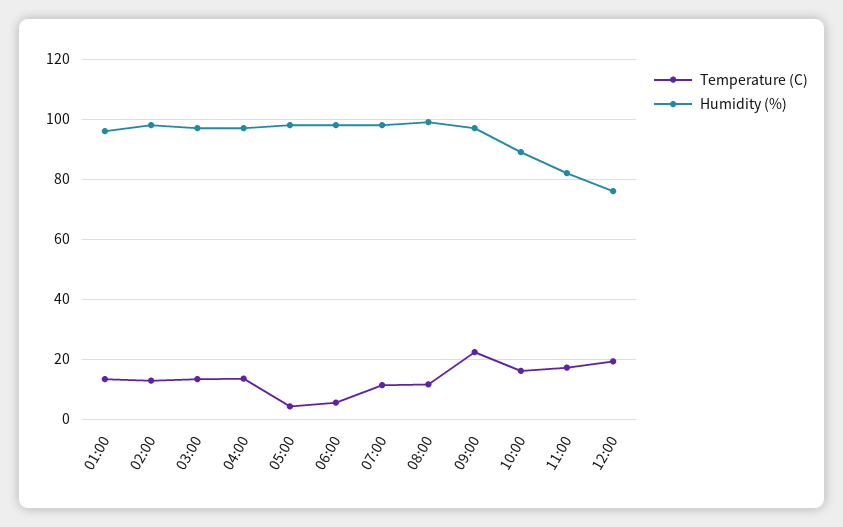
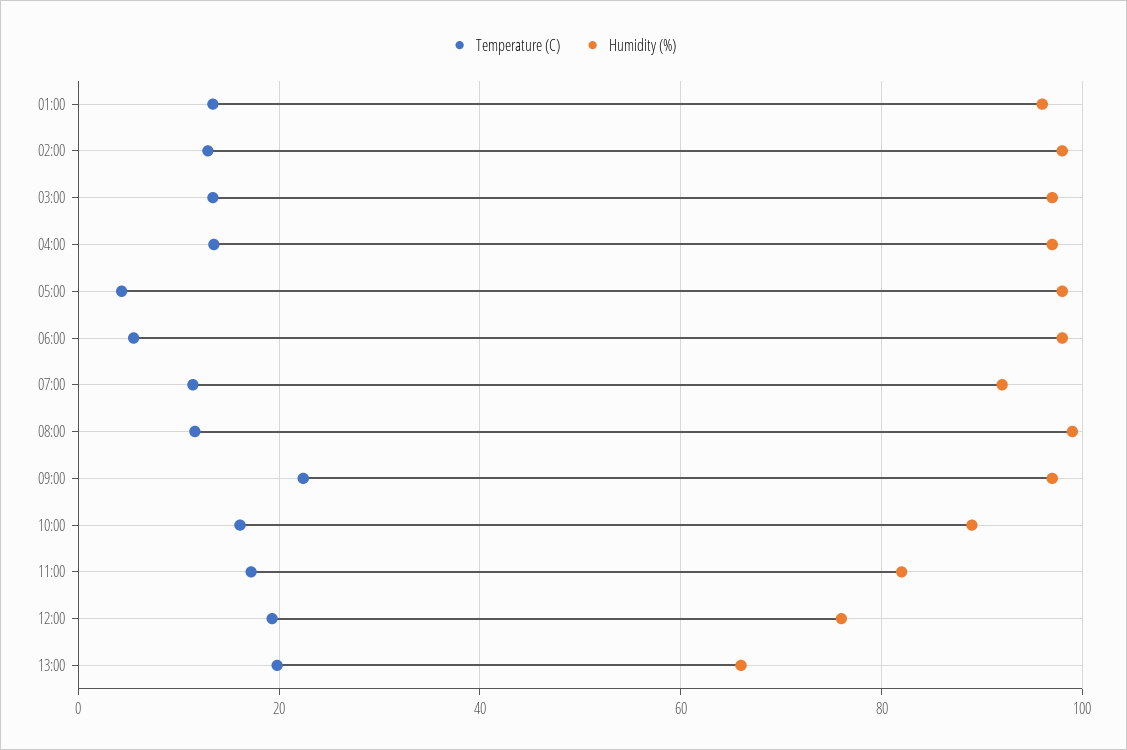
Humidity (%), 07:00: 97.5 -> 92
Temperature (C), 13:00: none -> 20
Humidity (%), 13:00: none -> 66

